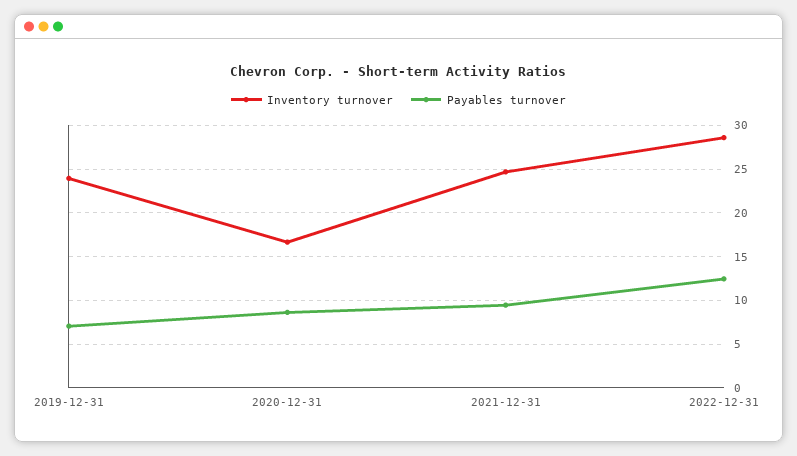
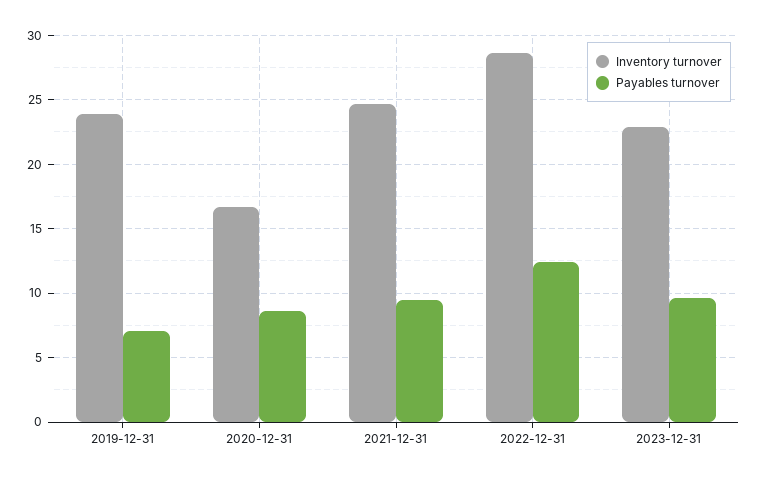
Inventory turnover, 2023-12-31: none -> 23
Payables turnover, 2023-12-31: none -> 9.5

